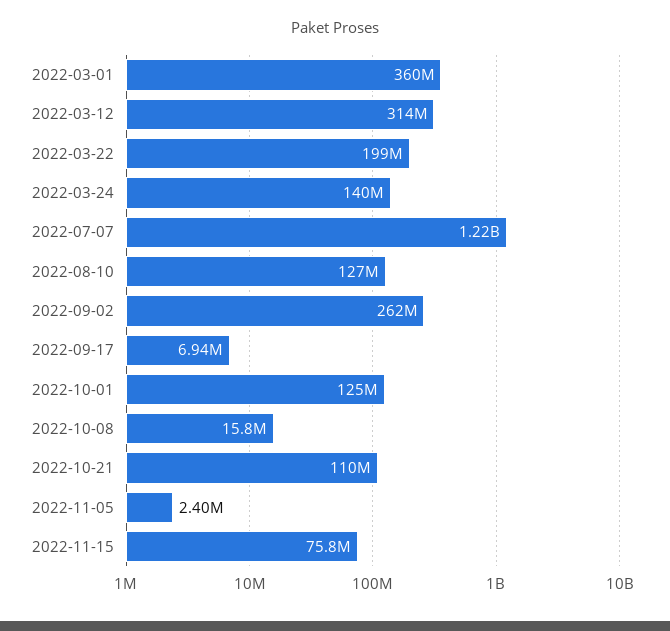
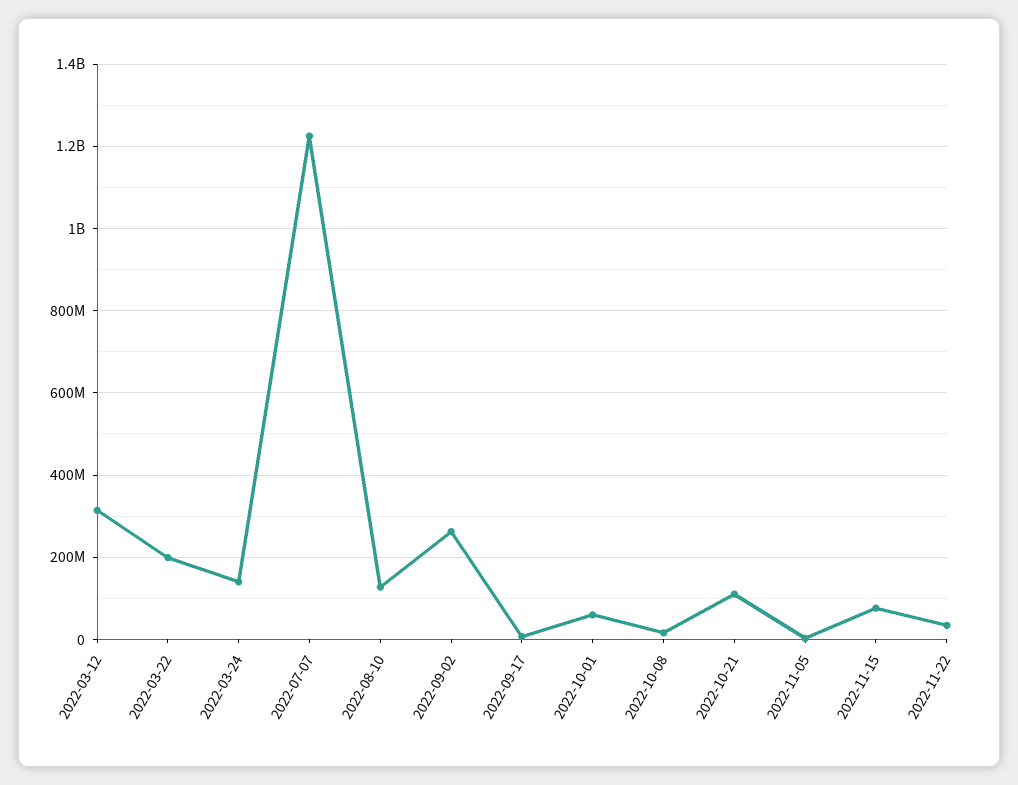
2022-03-01: 360000000 -> none
2022-10-01: 125000000 -> 60000000
2022-11-22: none -> 40000000

